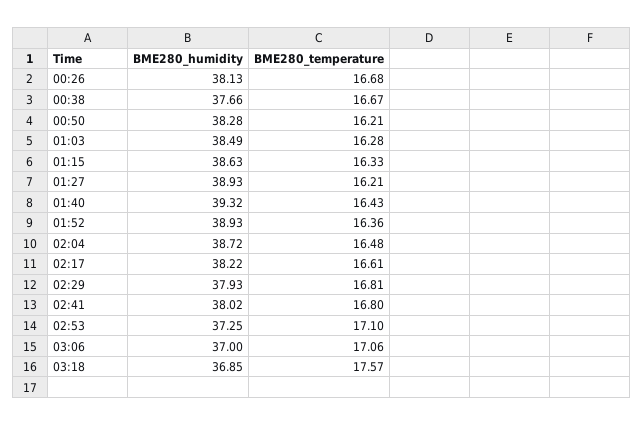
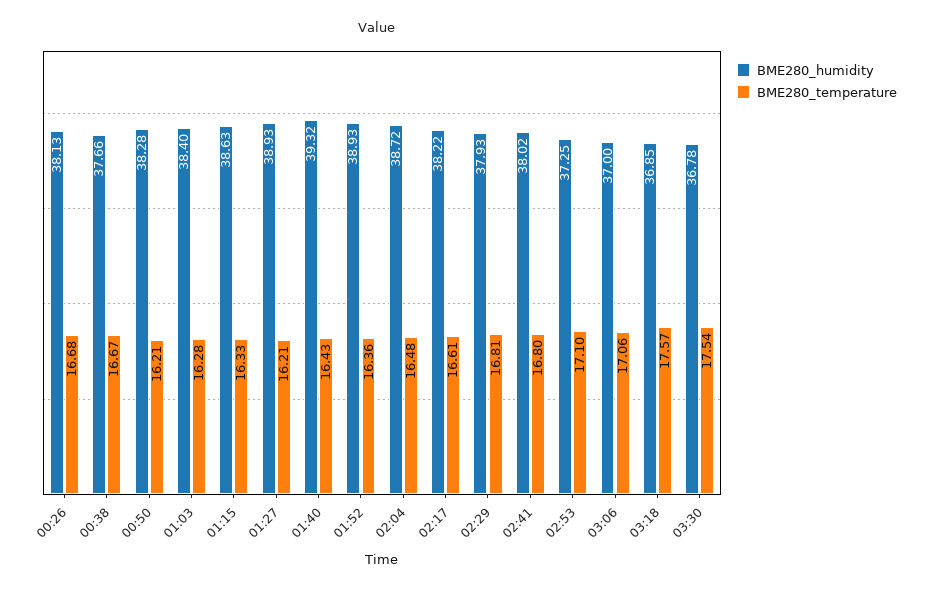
BME280_humidity, 01:03: 38.49 -> 38.4
BME280_humidity, 03:30: none -> 36.78
BME280_temperature, 03:30: none -> 17.54

